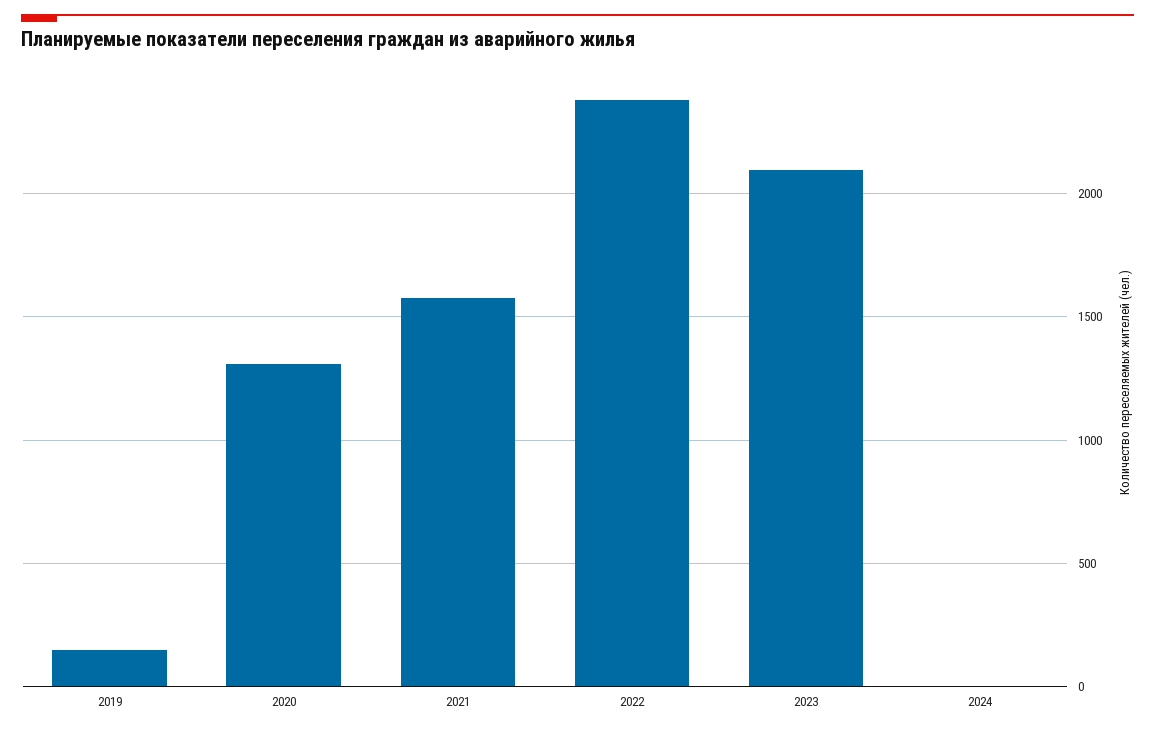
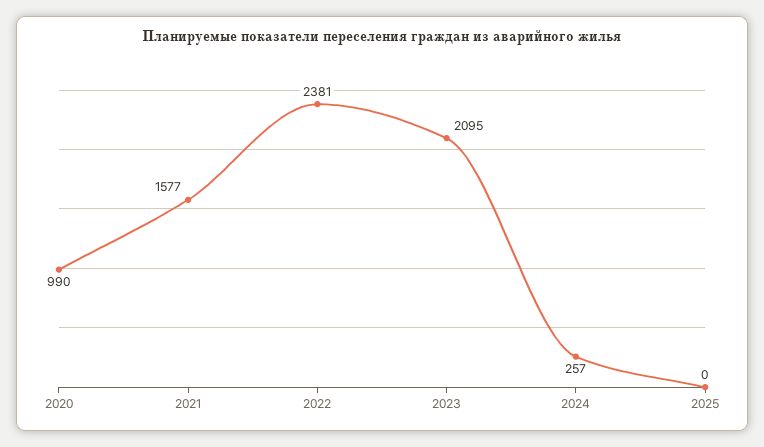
2019: 150 -> none
2020: 1300 -> 990
2024: 0 -> 257
2025: none -> 0

